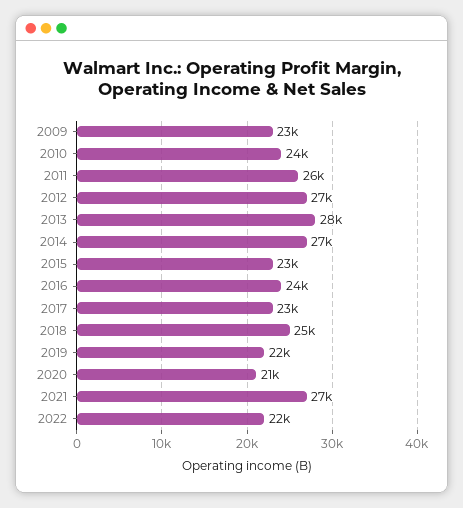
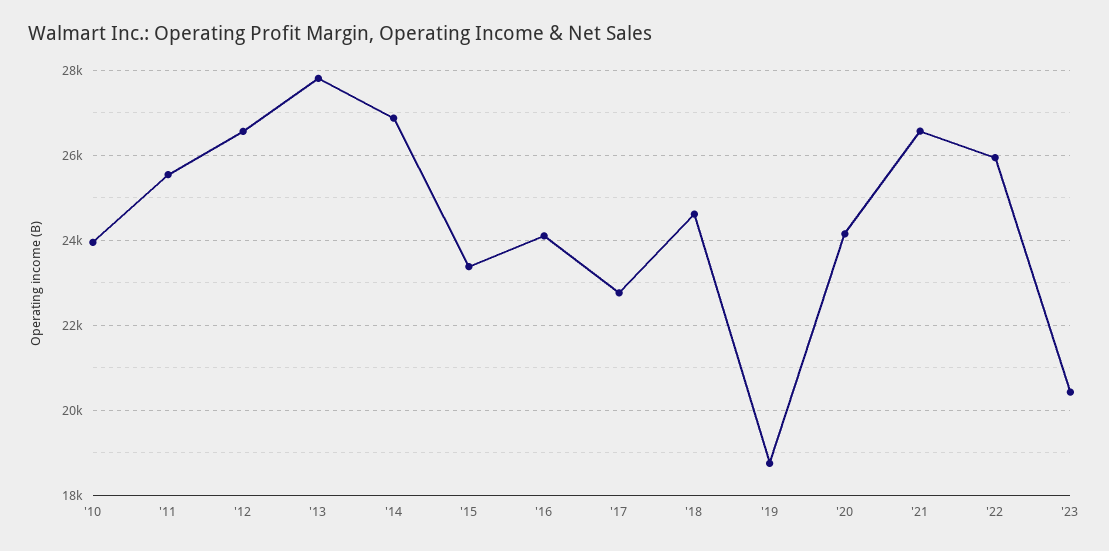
2009: 23000 -> none
2019: 22000 -> 18800
2020: 21000 -> 24200
2022: 22000 -> 26000
'23: none -> 20400

